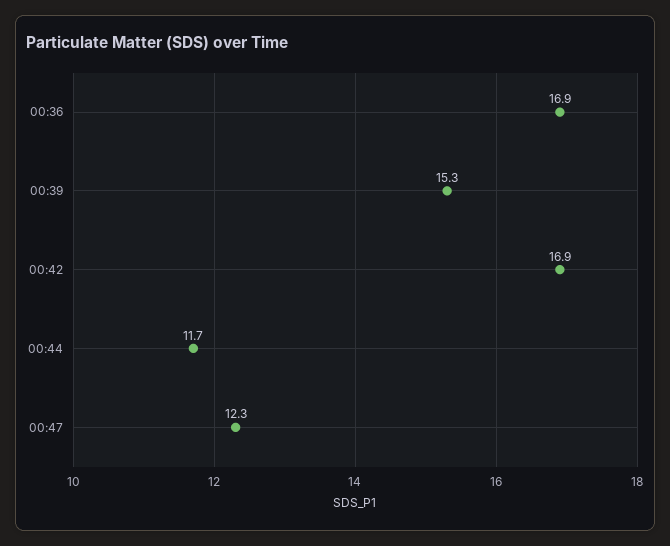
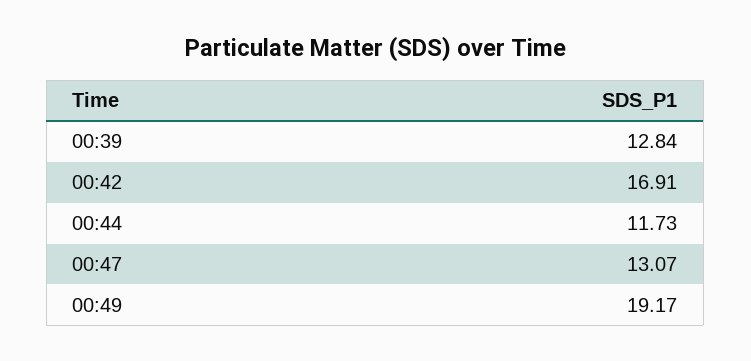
00:36: 16.9 -> none
00:39: 15.3 -> 12.84
00:47: 12.3 -> 13.07
00:49: none -> 19.17

